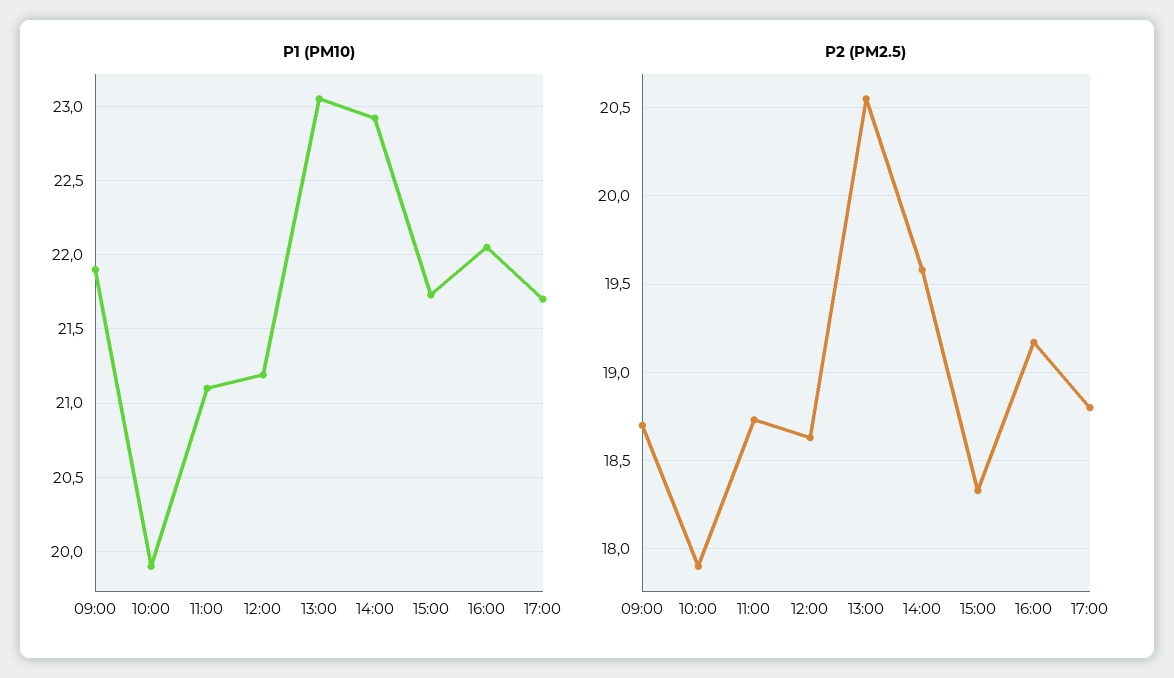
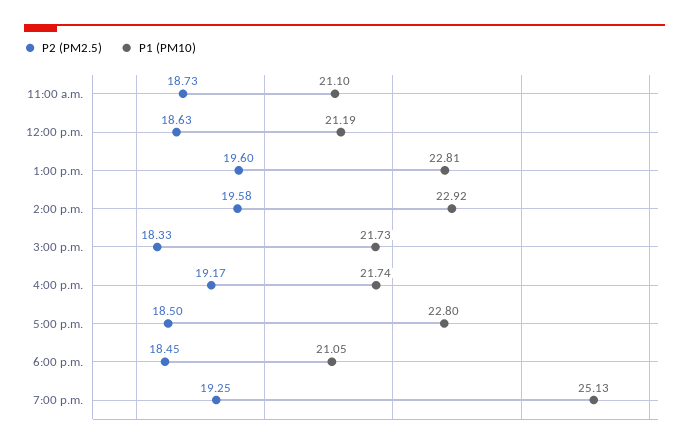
P1 (PM10), 09:00: 21.9 -> none
P1 (PM10), 10:00: 19.9 -> none
P1 (PM10), 13:00: 23.05 -> 22.81
P1 (PM10), 16:00: 22.05 -> 21.74
P1 (PM10), 17:00: 21.7 -> 22.8
P2 (PM2.5), 09:00: 18.7 -> none
P2 (PM2.5), 10:00: 17.9 -> none
P2 (PM2.5), 13:00: 20.55 -> 19.6
P2 (PM2.5), 17:00: 18.8 -> 18.5
P2 (PM2.5), 6:00 p.m.: none -> 18.45
P1 (PM10), 6:00 p.m.: none -> 21.05
P2 (PM2.5), 7:00 p.m.: none -> 19.25
P1 (PM10), 7:00 p.m.: none -> 25.13

